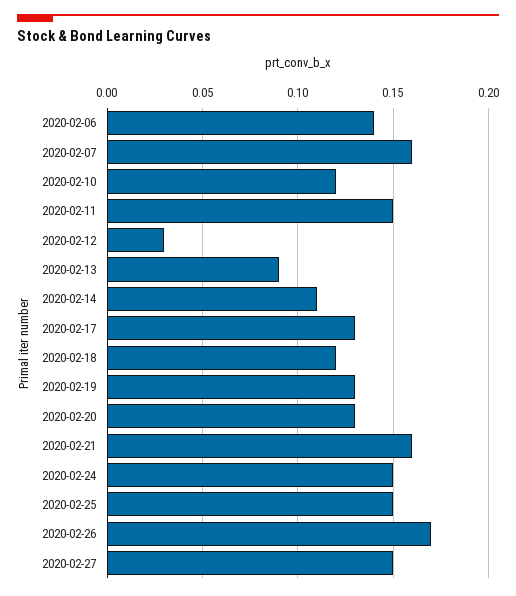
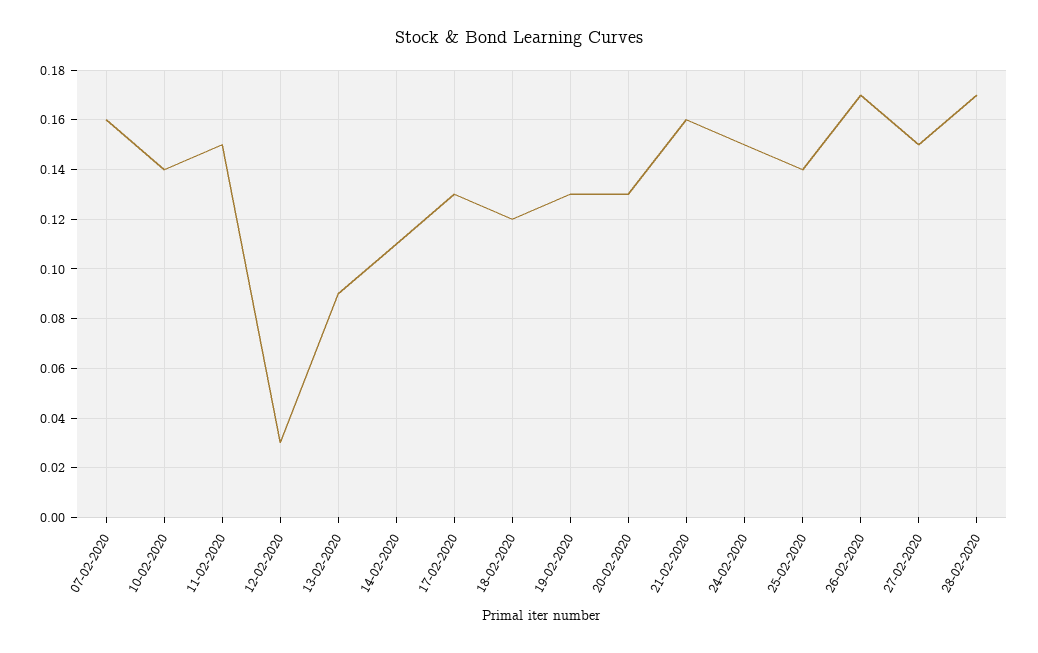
2020-02-06: 0.14 -> none
2020-02-10: 0.12 -> 0.14
2020-02-25: 0.15 -> 0.14
28-02-2020: none -> 0.17

